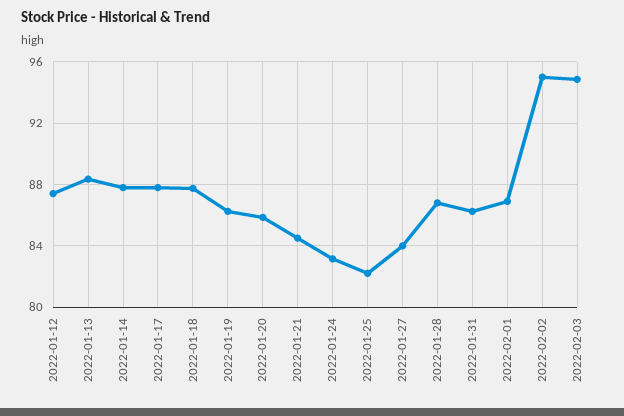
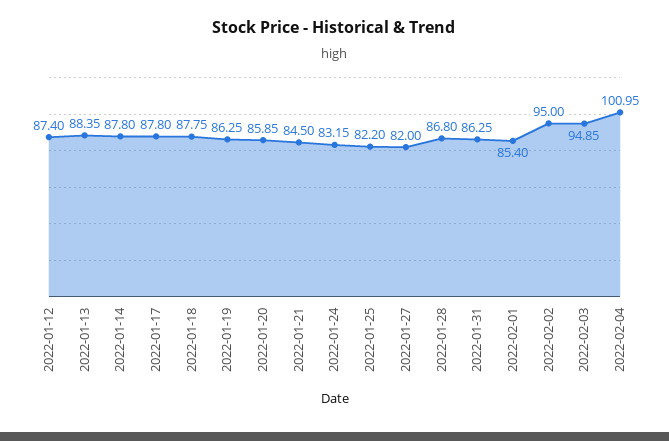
2022-01-27: 84 -> 82
2022-02-01: 87 -> 85.4
2022-02-04: none -> 100.95

